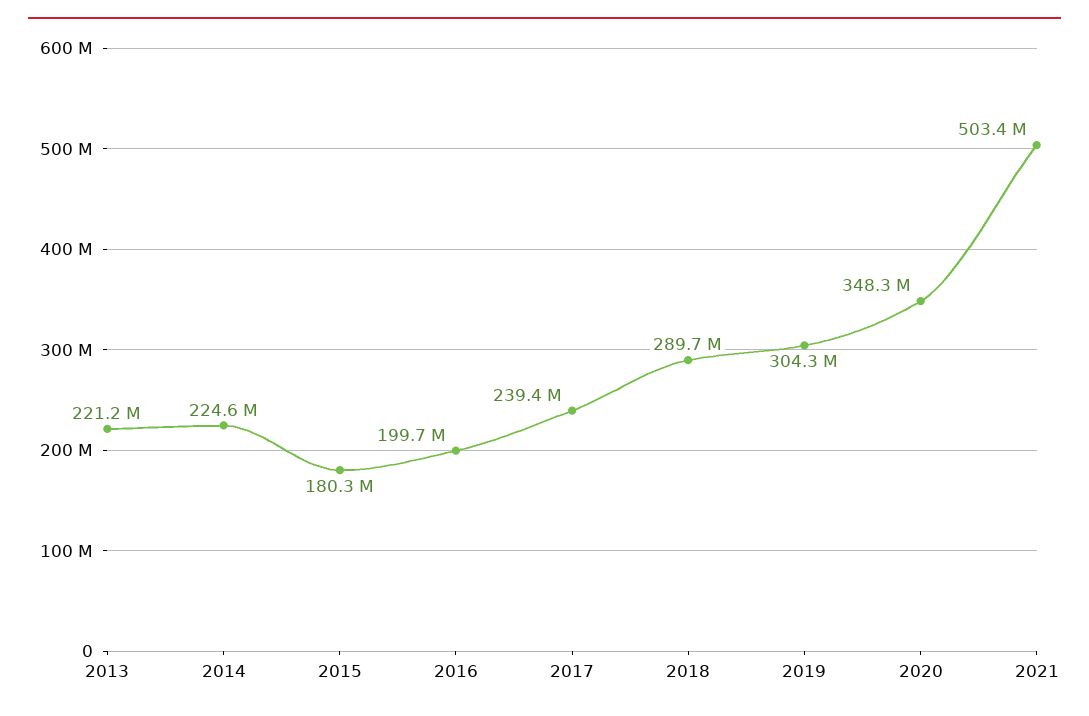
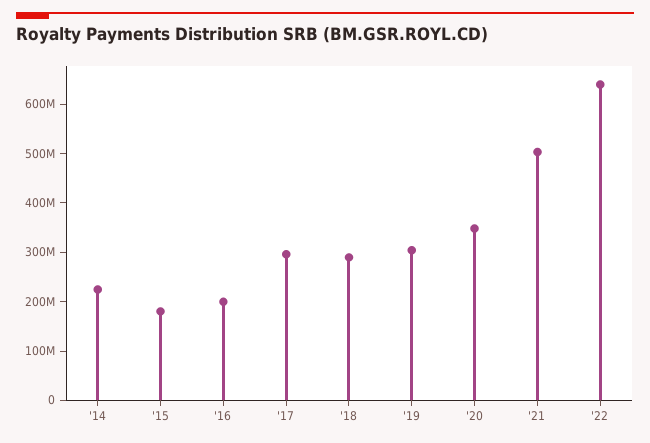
2013: 221200000 -> none
2017: 239400000 -> 300000000
'22: none -> 640000000

